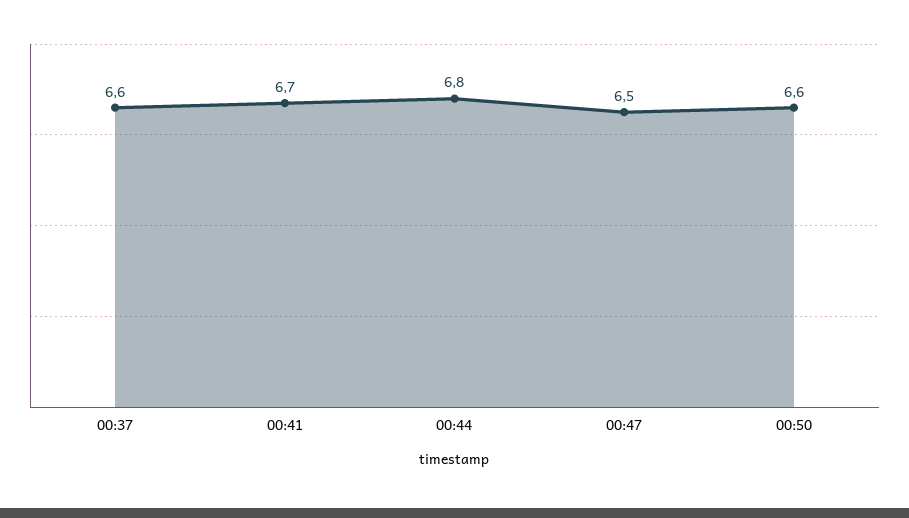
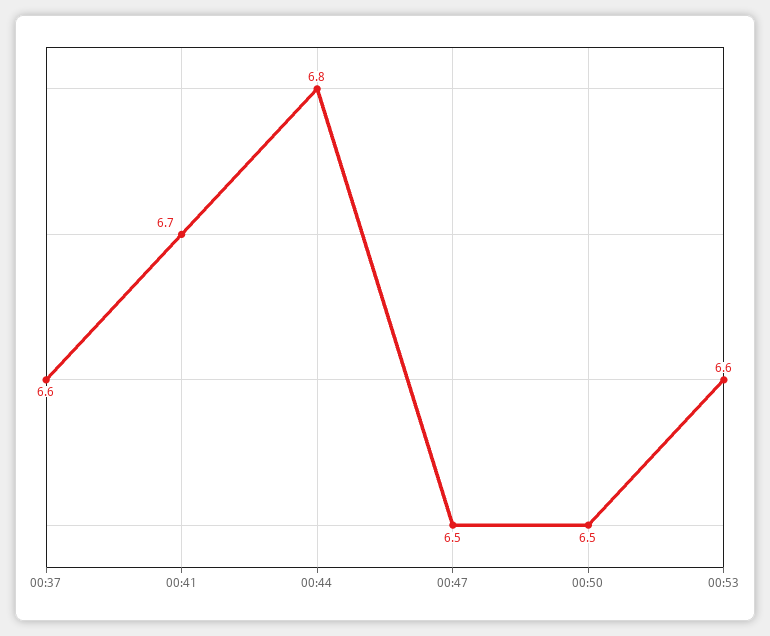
00:50: 6.6 -> 6.5
00:53: none -> 6.6

